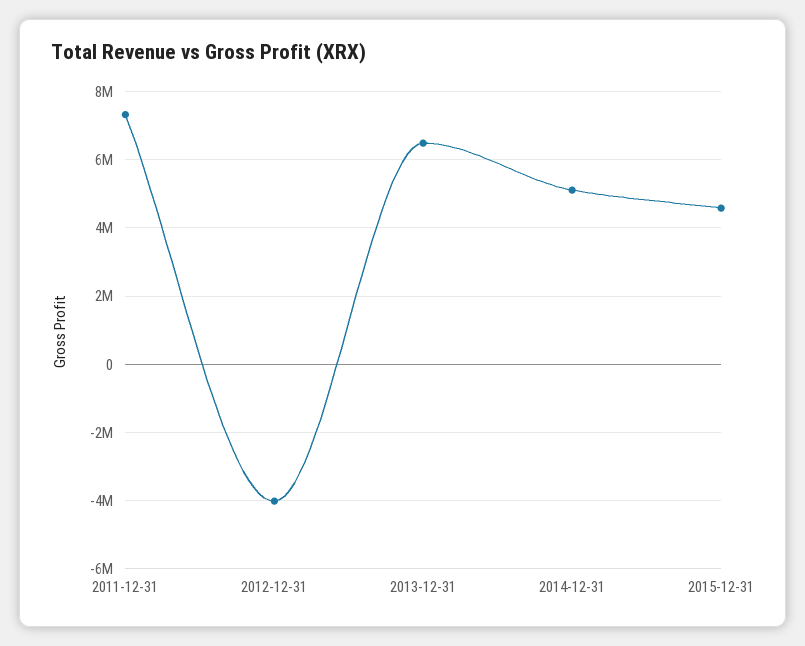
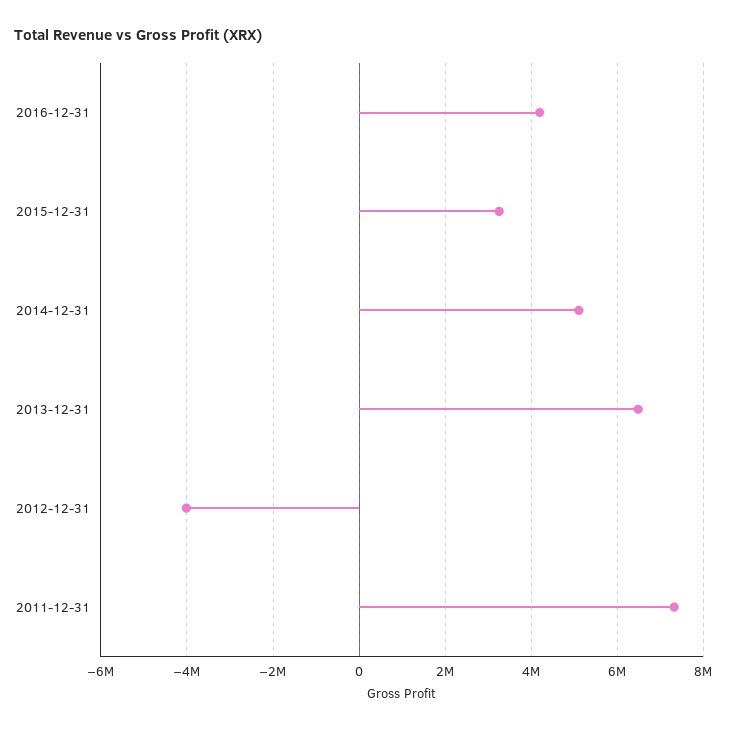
2015-12-31: 4600000 -> 3200000
2016-12-31: none -> 4200000

